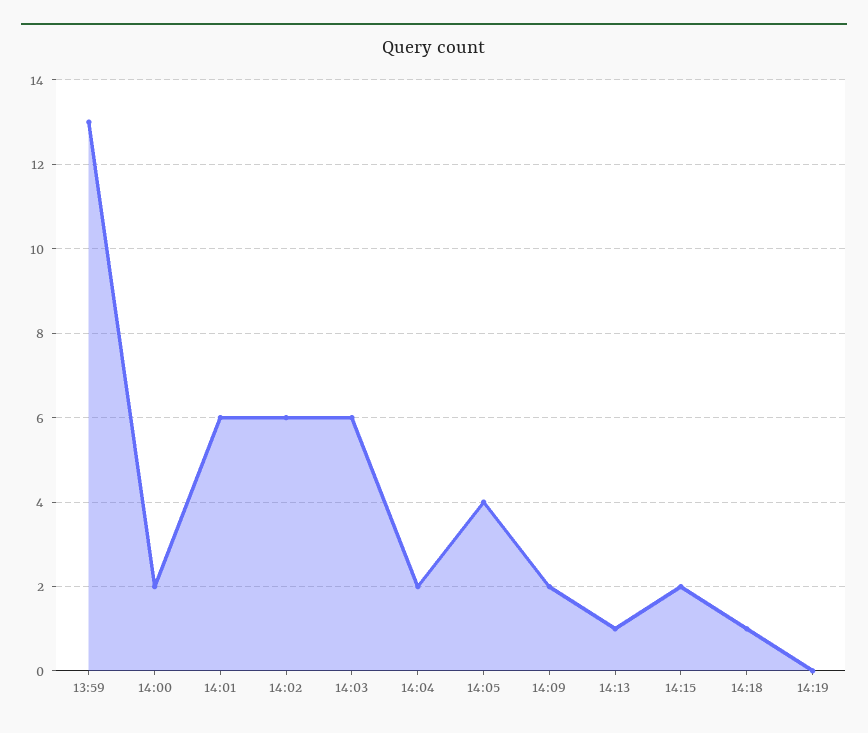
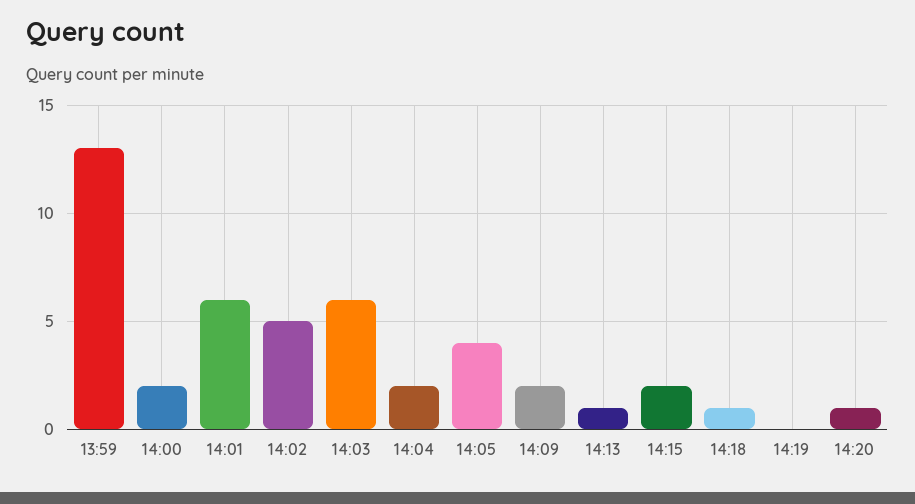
14:02: 6 -> 5
14:20: none -> 1

